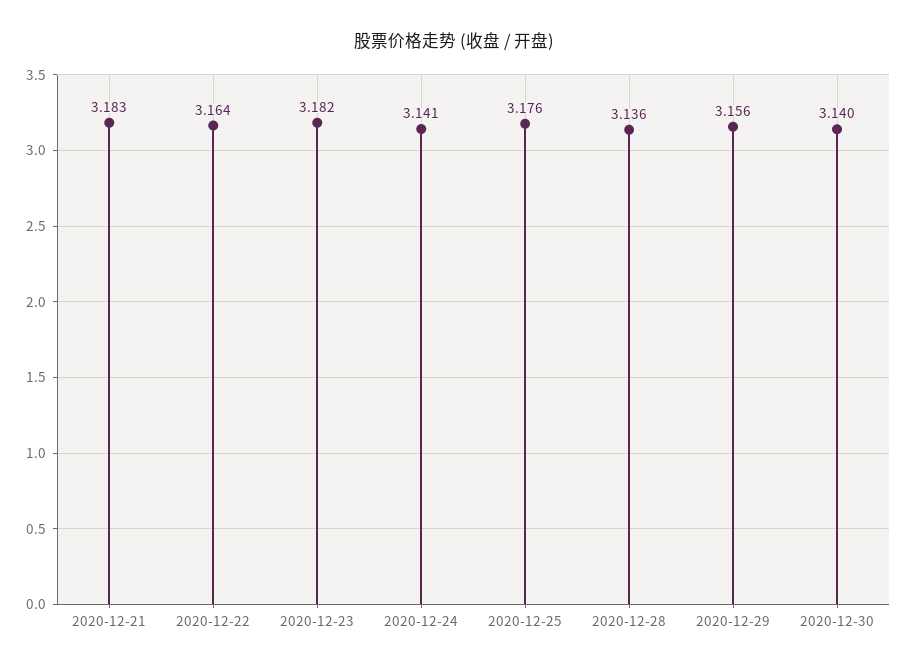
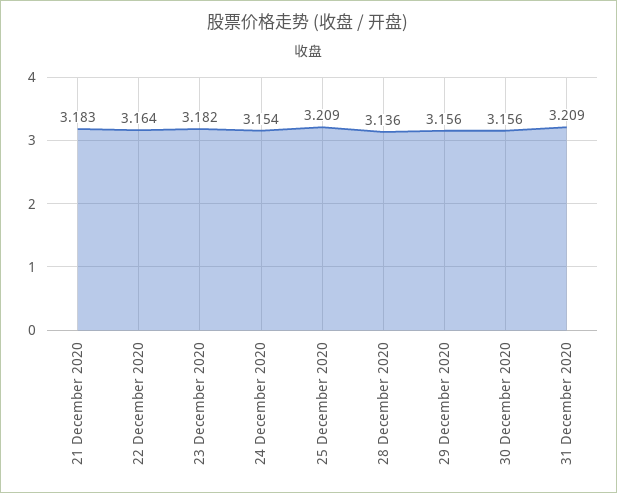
2020-12-24: 3.141 -> 3.154
2020-12-25: 3.176 -> 3.209
2020-12-30: 3.14 -> 3.156
31 December 2020: none -> 3.209

